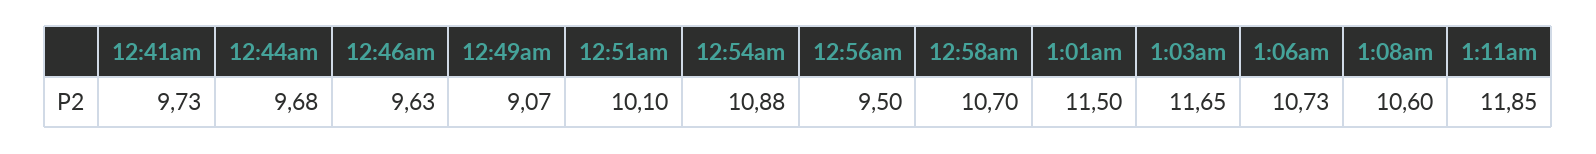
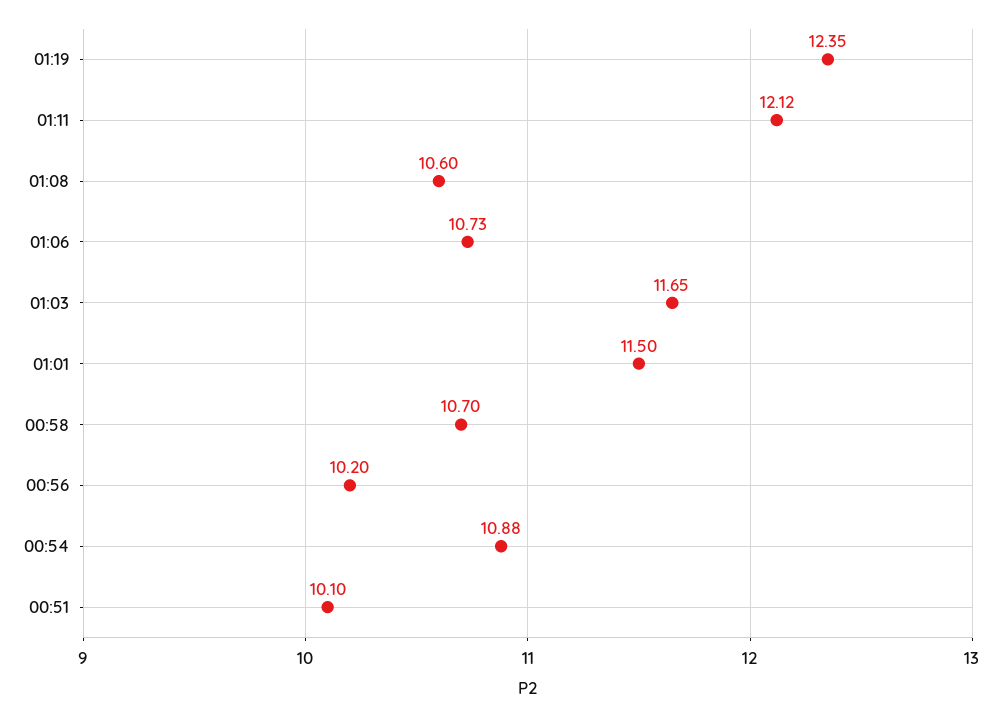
12:41am: 9.73 -> none
12:44am: 9.68 -> none
12:46am: 9.63 -> none
12:49am: 9.07 -> none
12:56am: 9.5 -> 10.2
1:11am: 11.85 -> 12.12
01:19: none -> 12.35

